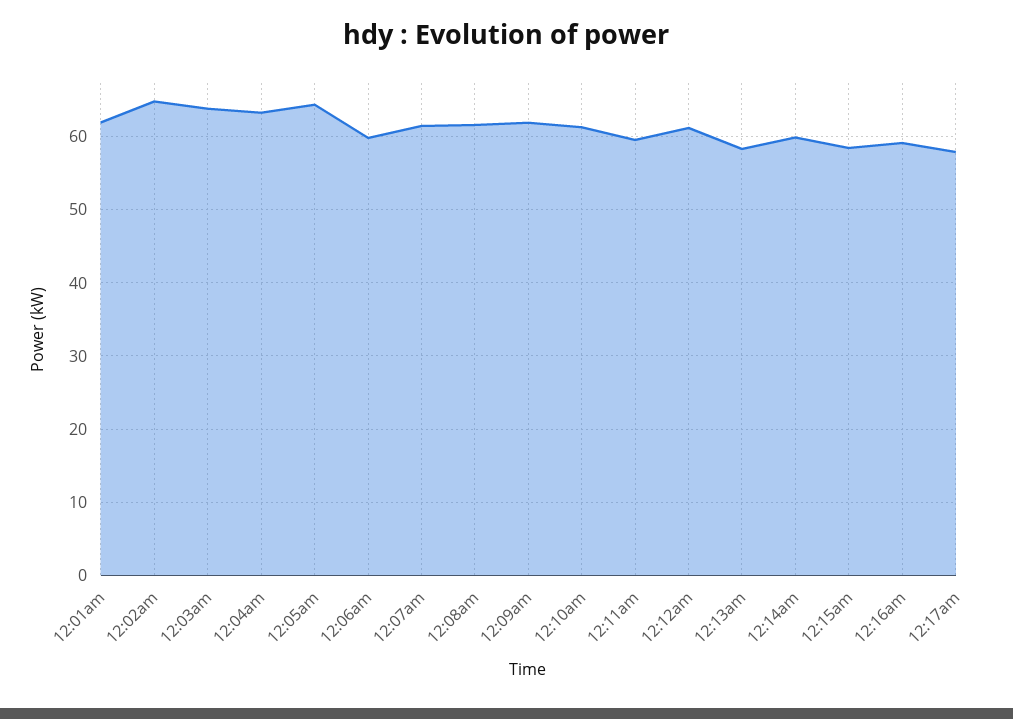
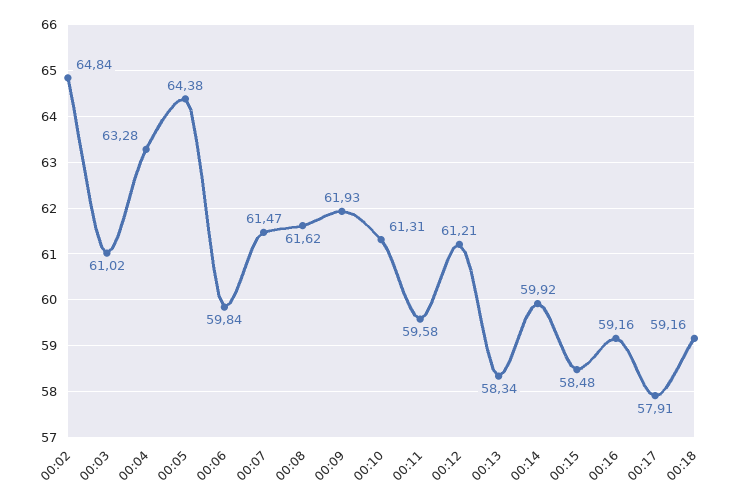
12:01am: 62 -> none
12:03am: 64 -> 61.02
00:18: none -> 59.16

